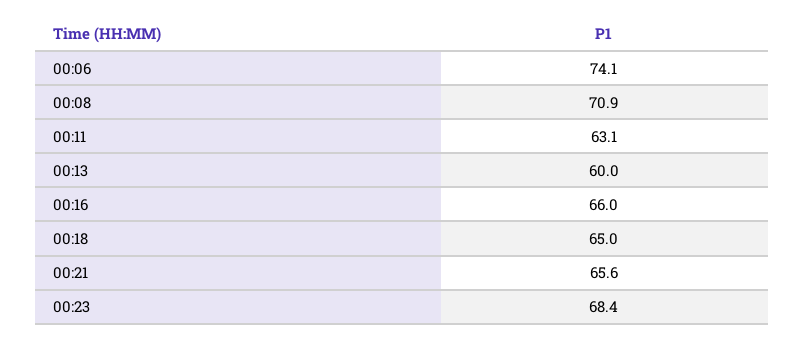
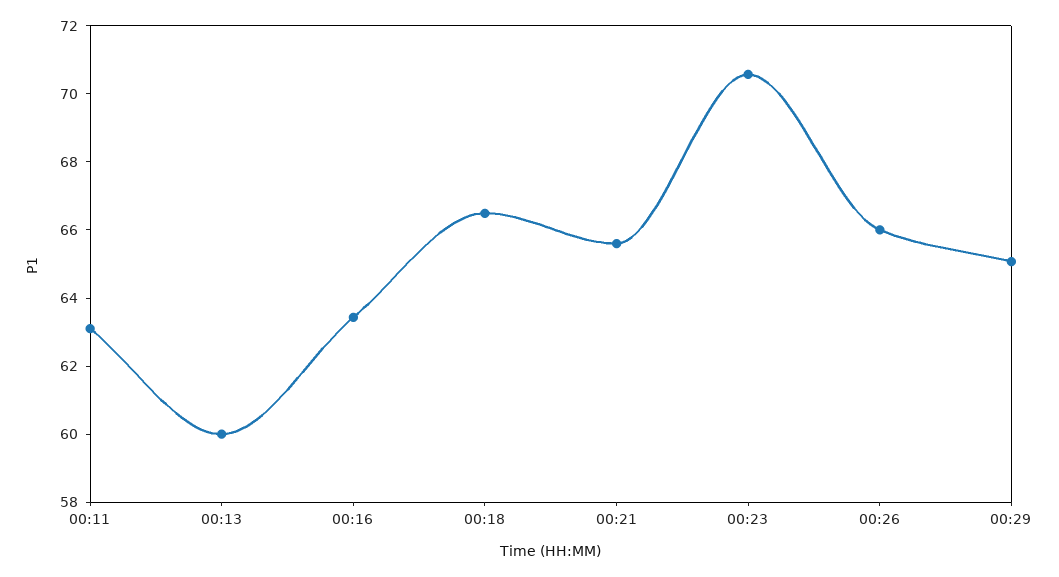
00:06: 74.1 -> none
00:08: 70.9 -> none
00:16: 66 -> 63.5
00:18: 65 -> 66.5
00:23: 68.4 -> 70.5
00:26: none -> 66
00:29: none -> 65

